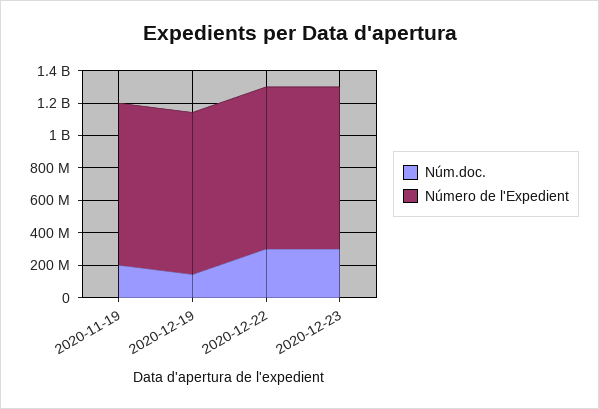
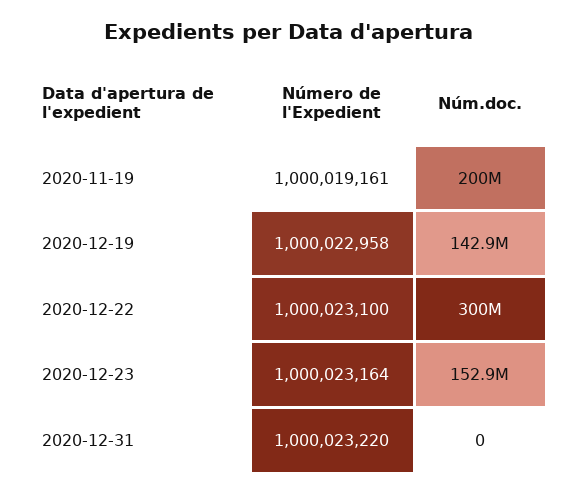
Núm.doc., 2020-12-23: 300000000 -> 152900000
Número de l'Expedient, 2020-12-31: none -> 1000023220
Núm.doc., 2020-12-31: none -> 0

